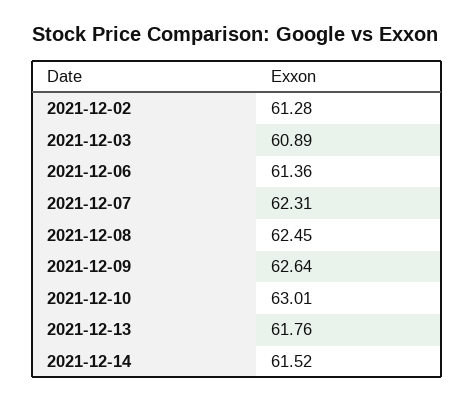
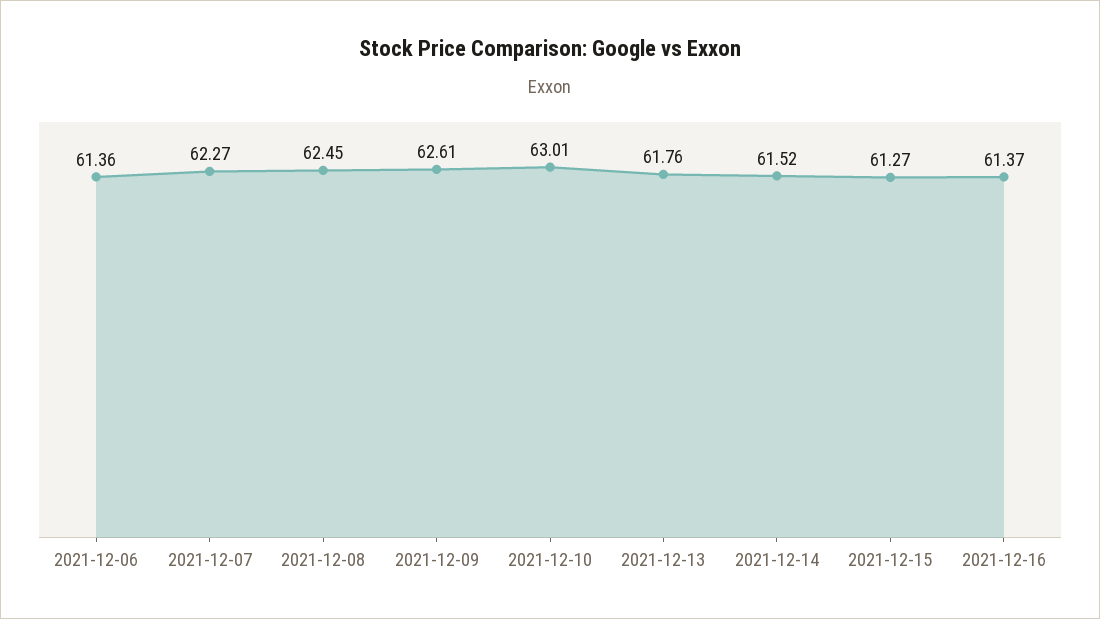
2021-12-02: 61.28 -> none
2021-12-03: 60.89 -> none
2021-12-07: 62.31 -> 62.27
2021-12-09: 62.64 -> 62.61
2021-12-15: none -> 61.27
2021-12-16: none -> 61.37

